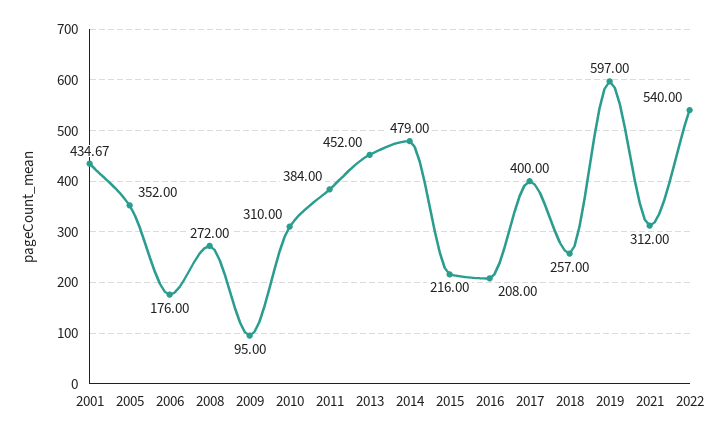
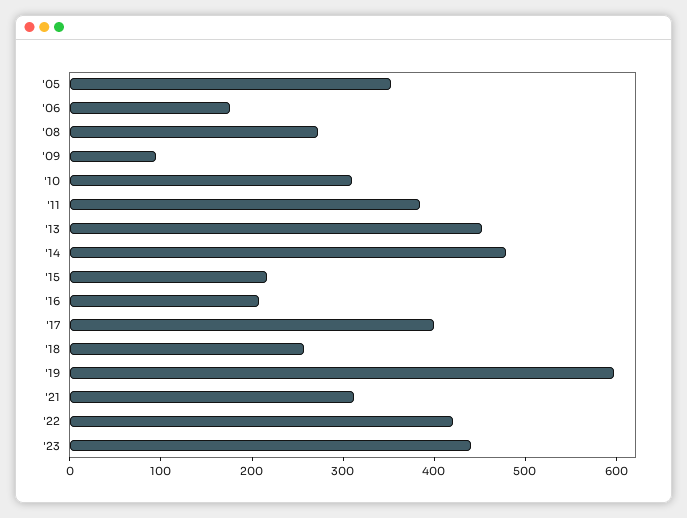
2001: 434.67 -> none
2022: 540 -> 420
'23: none -> 440

